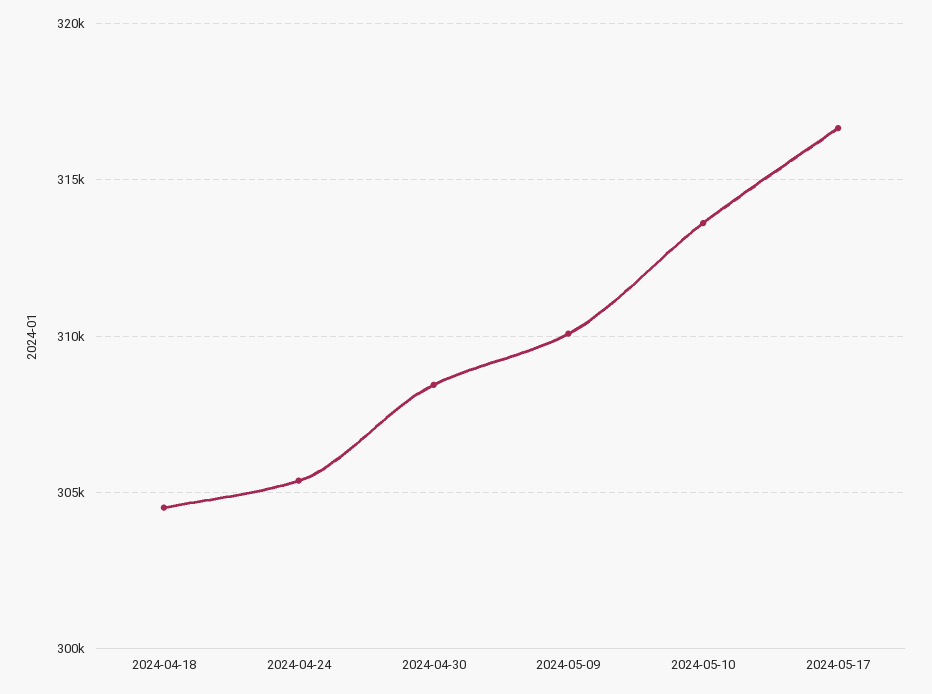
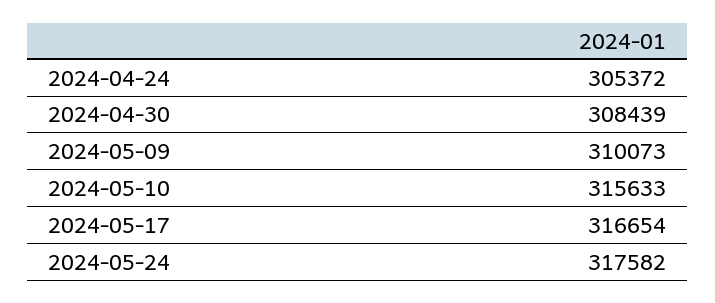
2024-04-18: 304500 -> none
2024-05-10: 313500 -> 315633
2024-05-24: none -> 317582

